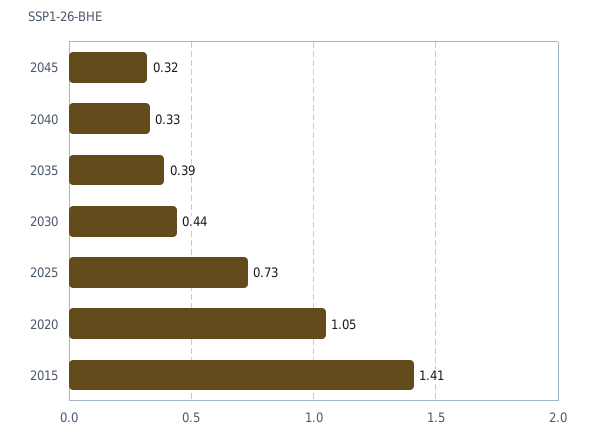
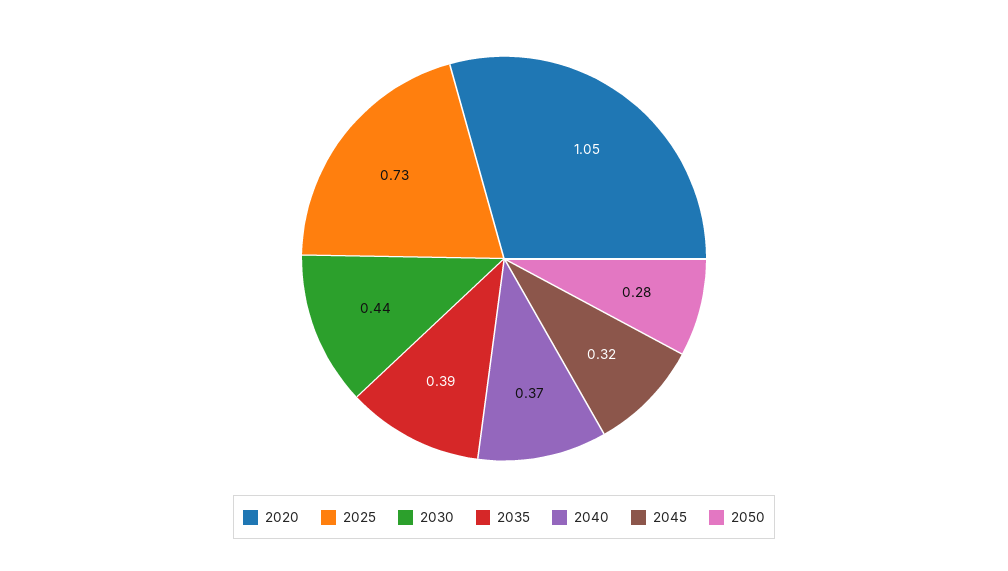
2040: 0.33 -> 0.37
2015: 1.41 -> none
2050: none -> 0.28

